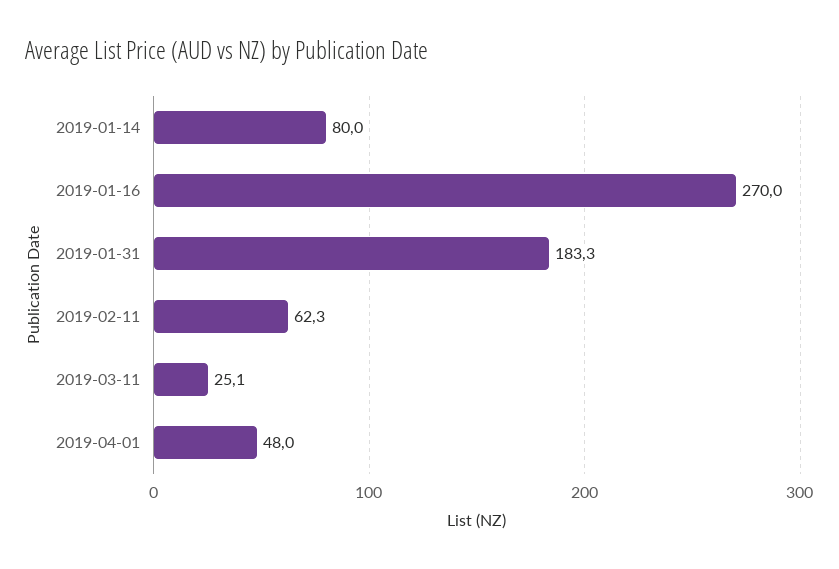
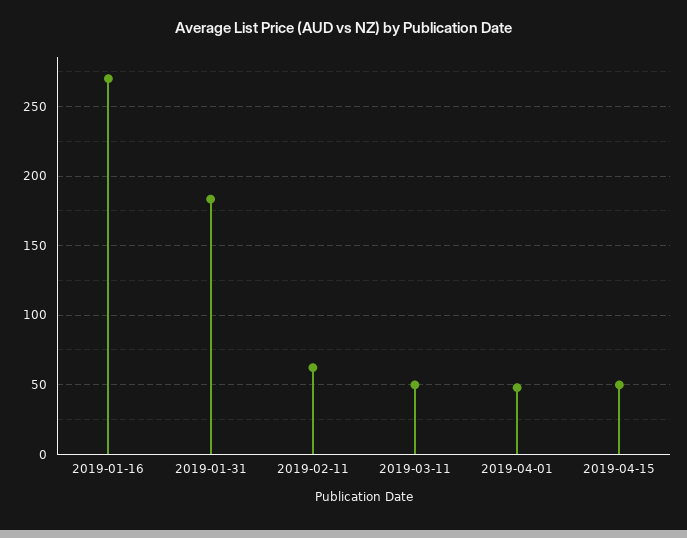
2019-01-14: 80 -> none
2019-03-11: 25.1 -> 50
2019-04-15: none -> 50

